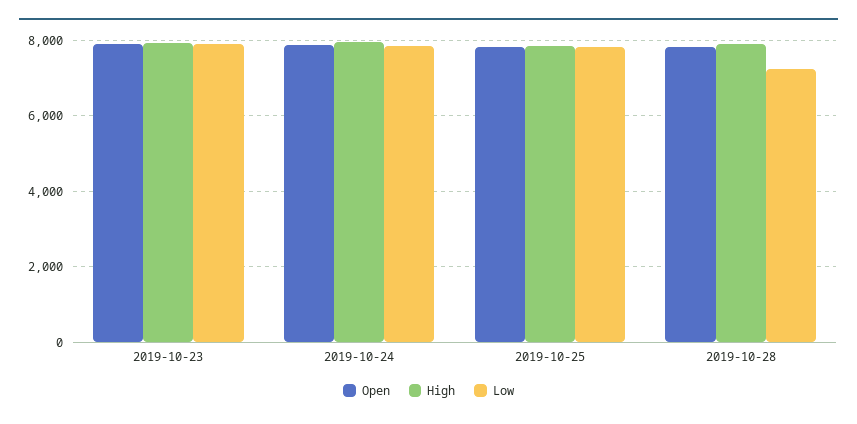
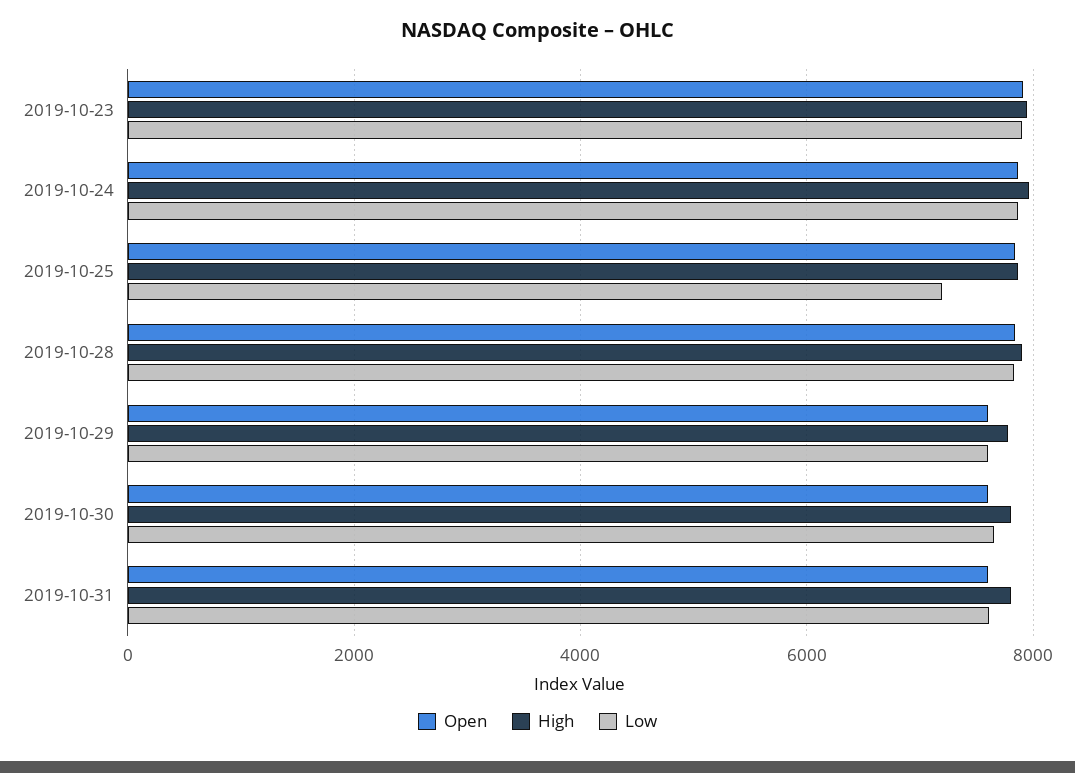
Low, 2019-10-25: 7800 -> 7200
Low, 2019-10-28: 7200 -> 7800
Open, 2019-10-29: none -> 7600
High, 2019-10-29: none -> 7800
Low, 2019-10-29: none -> 7600
Open, 2019-10-30: none -> 7600
High, 2019-10-30: none -> 7800
Low, 2019-10-30: none -> 7600
Open, 2019-10-31: none -> 7600
High, 2019-10-31: none -> 7800
Low, 2019-10-31: none -> 7600

